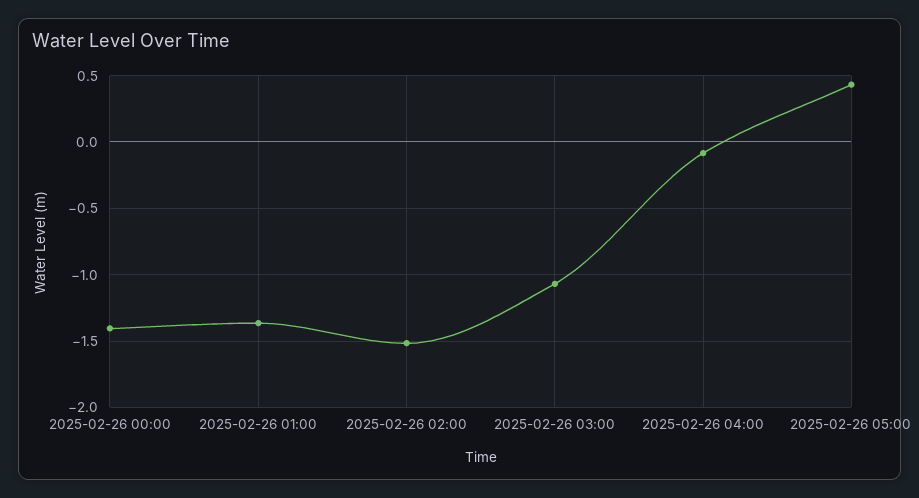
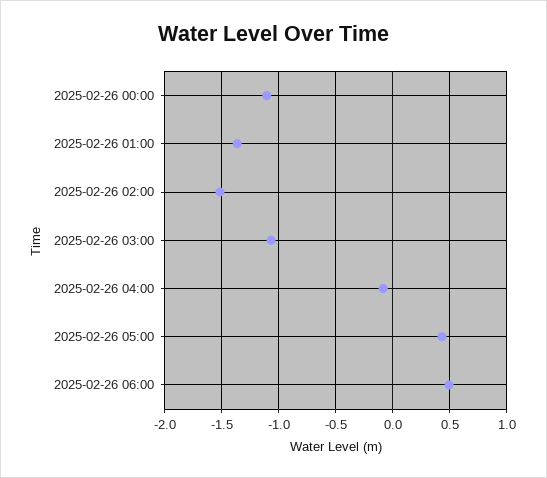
2025-02-26 00:00: -1.4 -> -1.1
2025-02-26 06:00: none -> 0.5

